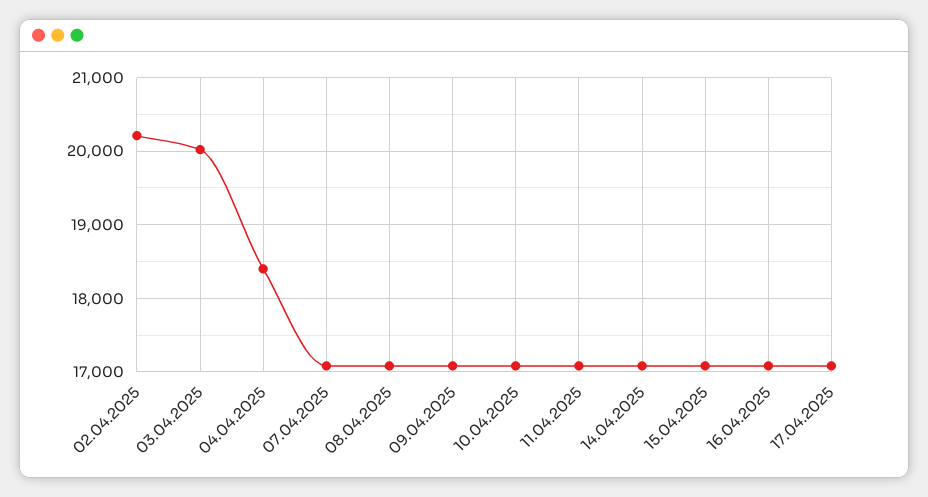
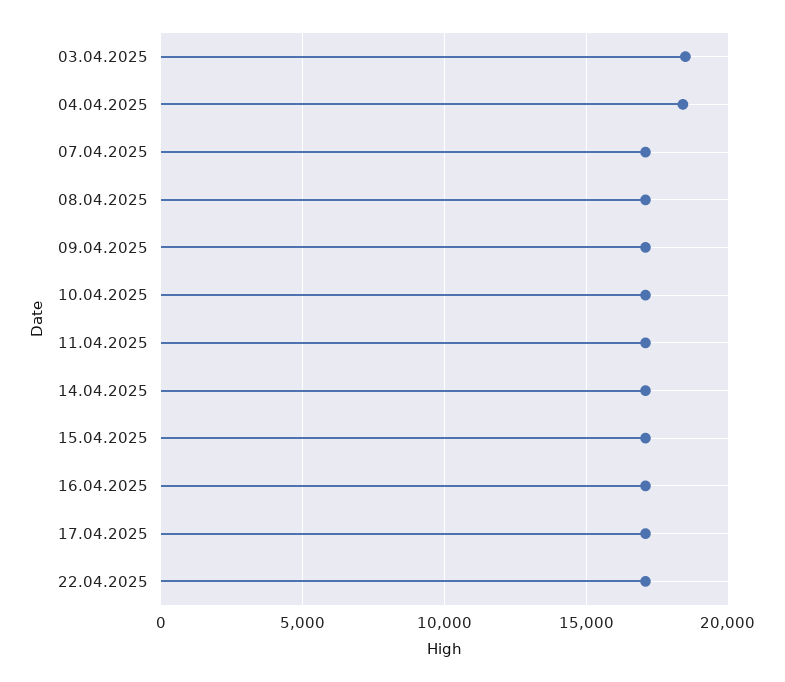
02.04.2025: 20200 -> none
03.04.2025: 20000 -> 18500
22.04.2025: none -> 17000

